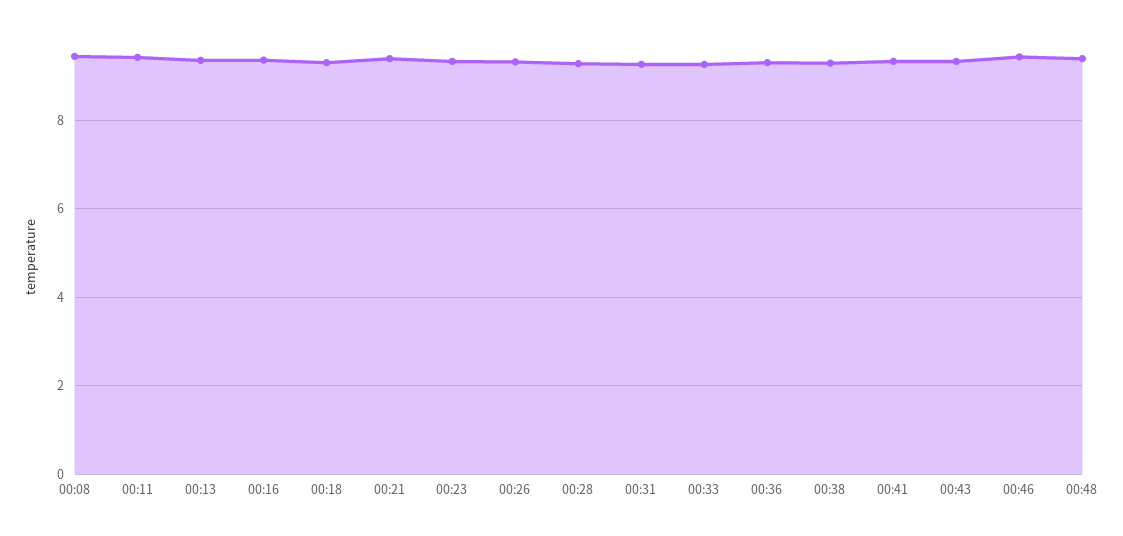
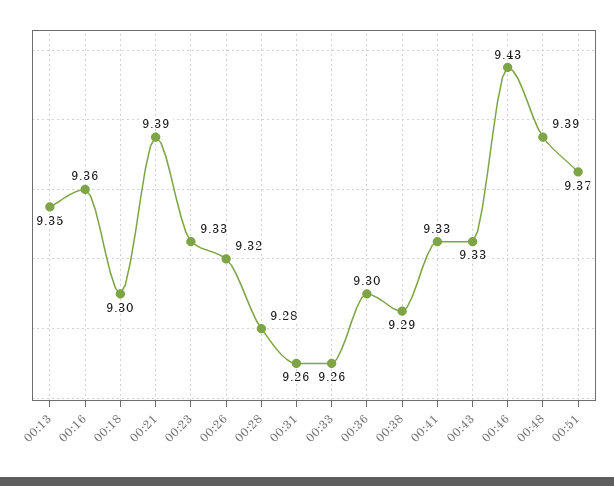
00:08: 9.4 -> none
00:11: 9.4 -> none
00:51: none -> 9.37

